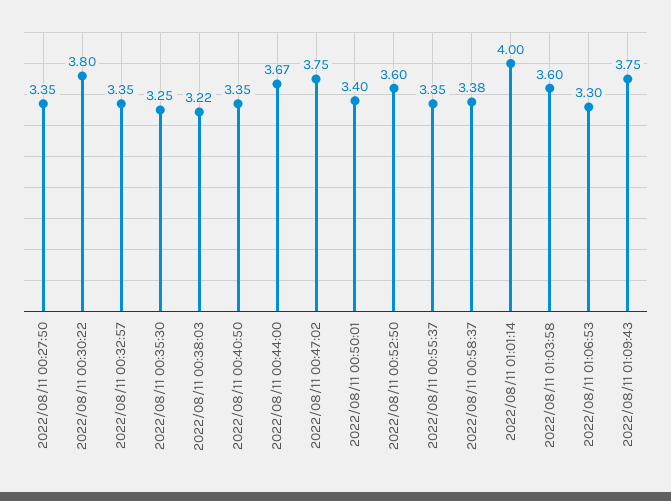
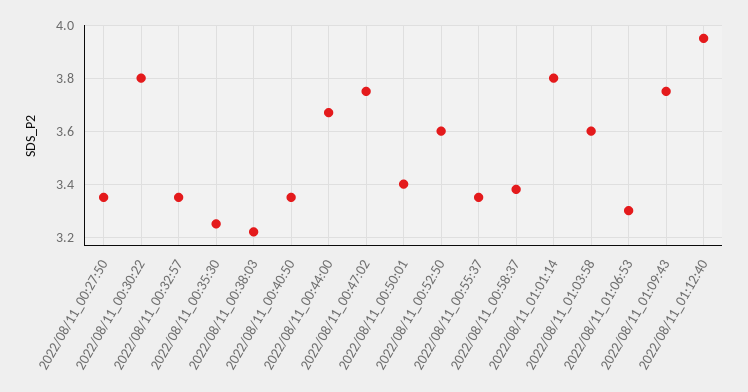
2022/08/11 01:01:14: 4 -> 3.8
2022/08/11_01:12:40: none -> 3.95

